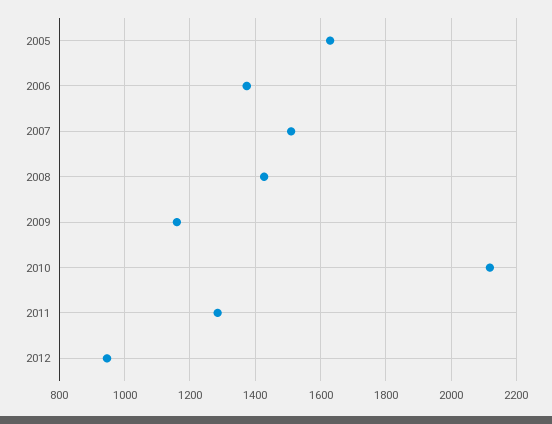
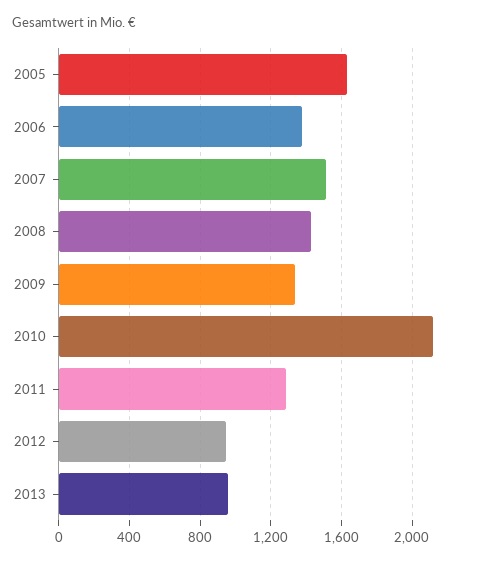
2009: 1160 -> 1350
2013: none -> 950

